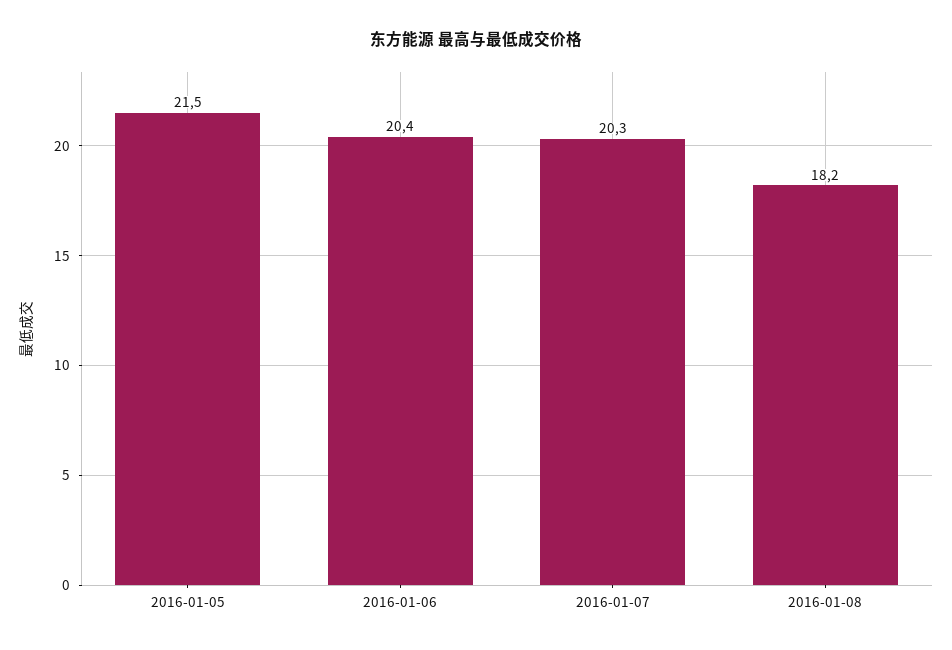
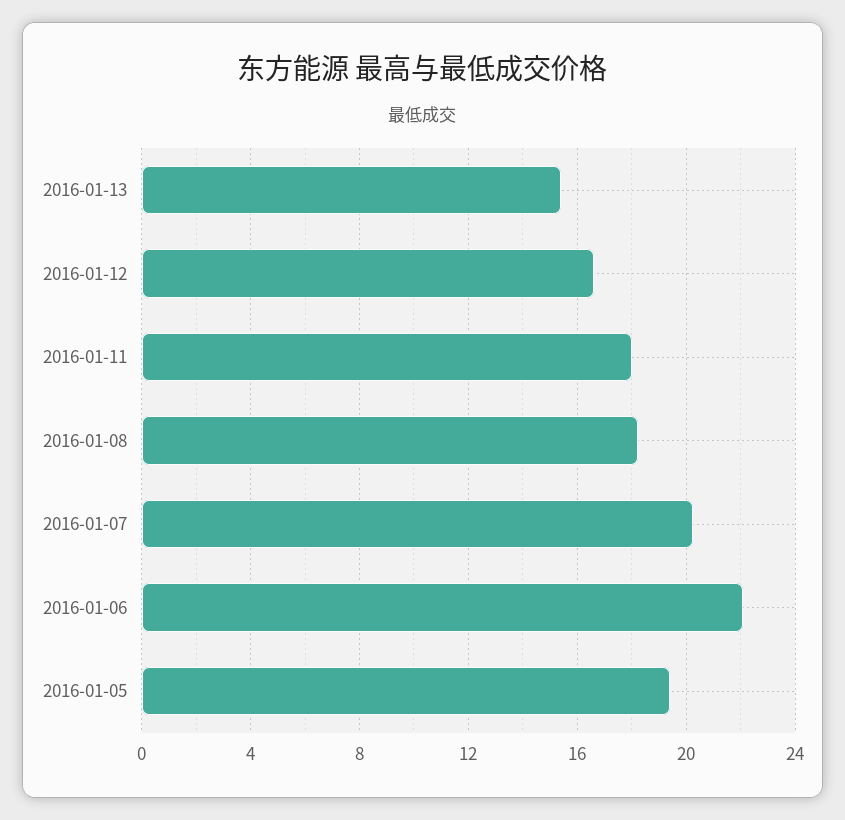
2016-01-05: 21.5 -> 19.5
2016-01-06: 20.4 -> 22
2016-01-13: none -> 15.5
2016-01-12: none -> 16.5
2016-01-11: none -> 18

